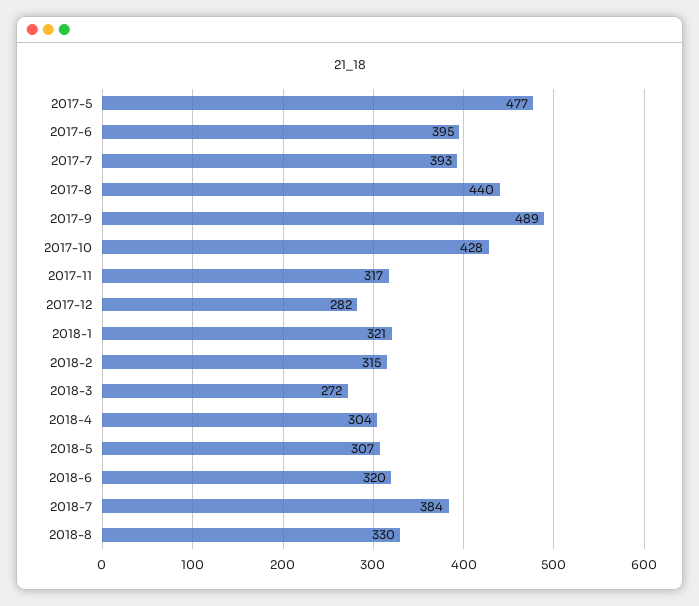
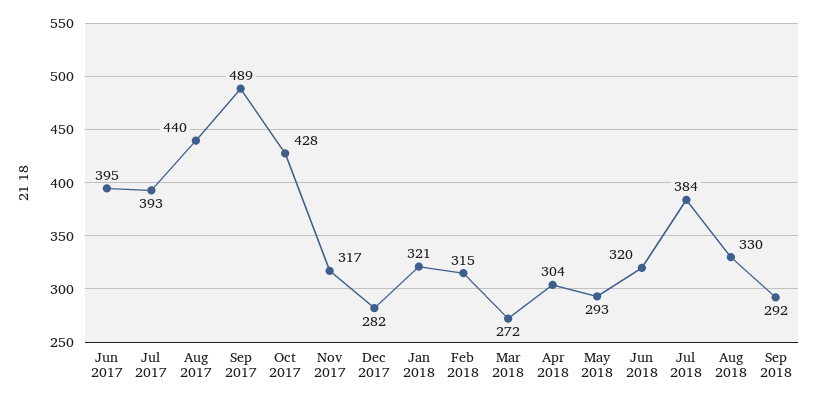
2017-5: 477 -> none
2018-5: 307 -> 293
Sep 2018: none -> 292

